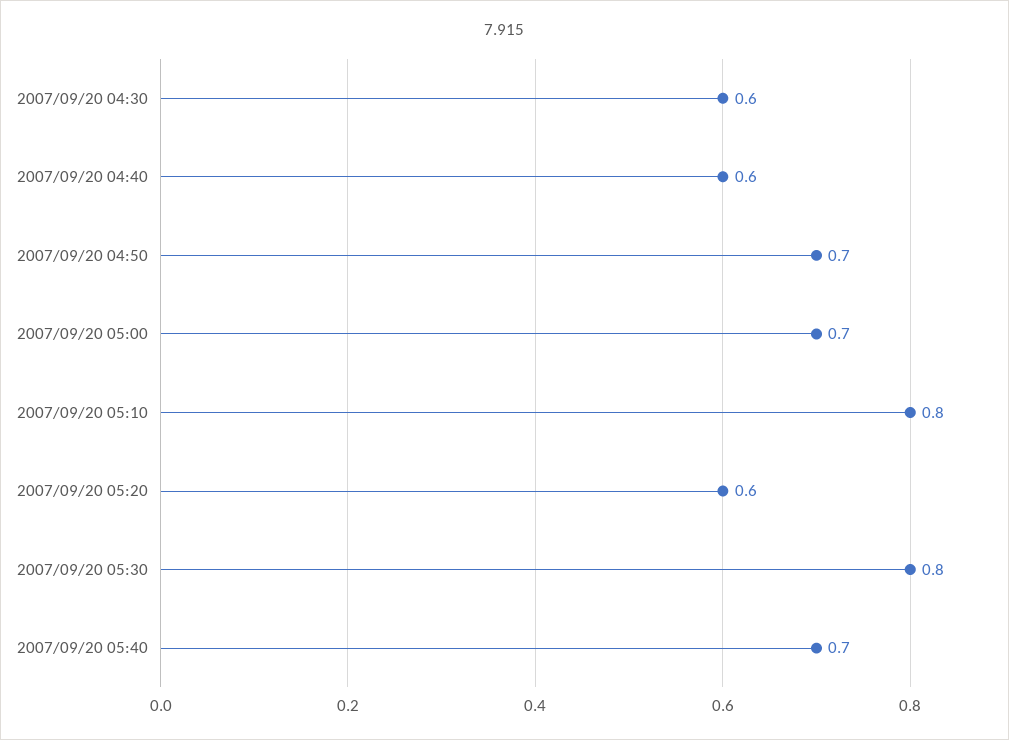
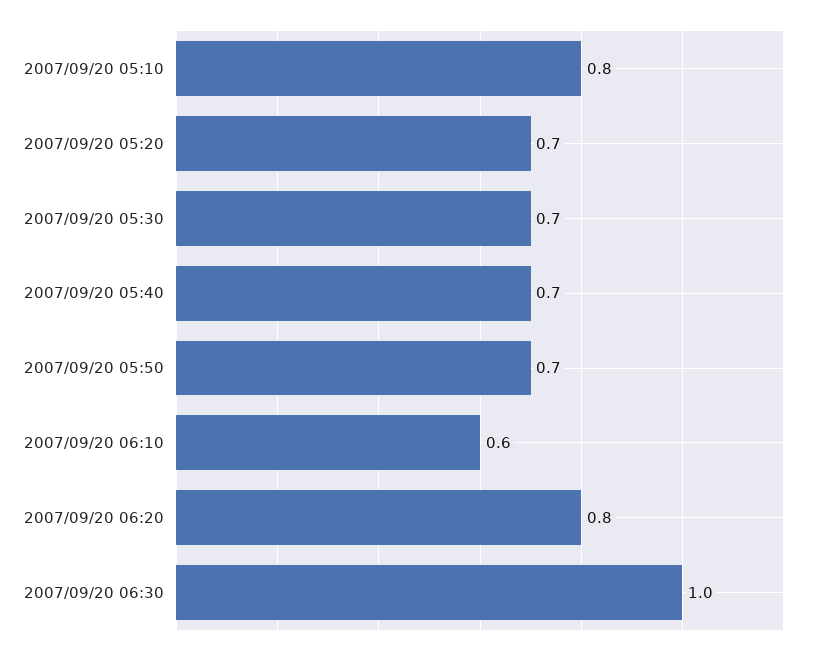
2007/09/20 04:30: 0.6 -> none
2007/09/20 04:40: 0.6 -> none
2007/09/20 04:50: 0.7 -> none
2007/09/20 05:00: 0.7 -> none
2007/09/20 05:20: 0.6 -> 0.7
2007/09/20 05:30: 0.8 -> 0.7
2007/09/20 05:50: none -> 0.7
2007/09/20 06:10: none -> 0.6
2007/09/20 06:20: none -> 0.8
2007/09/20 06:30: none -> 1

